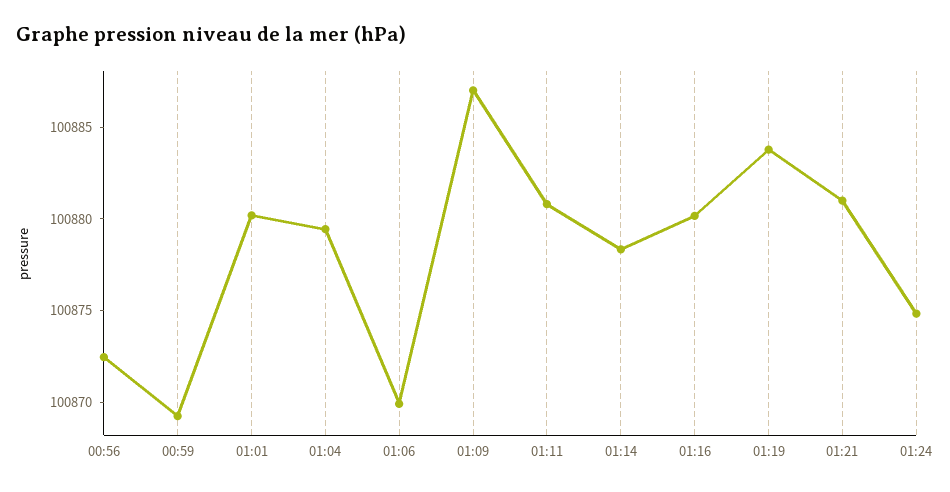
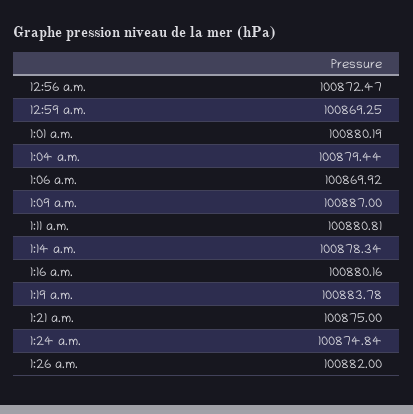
01:21: 100881 -> 100875
1:26 a.m.: none -> 100882

